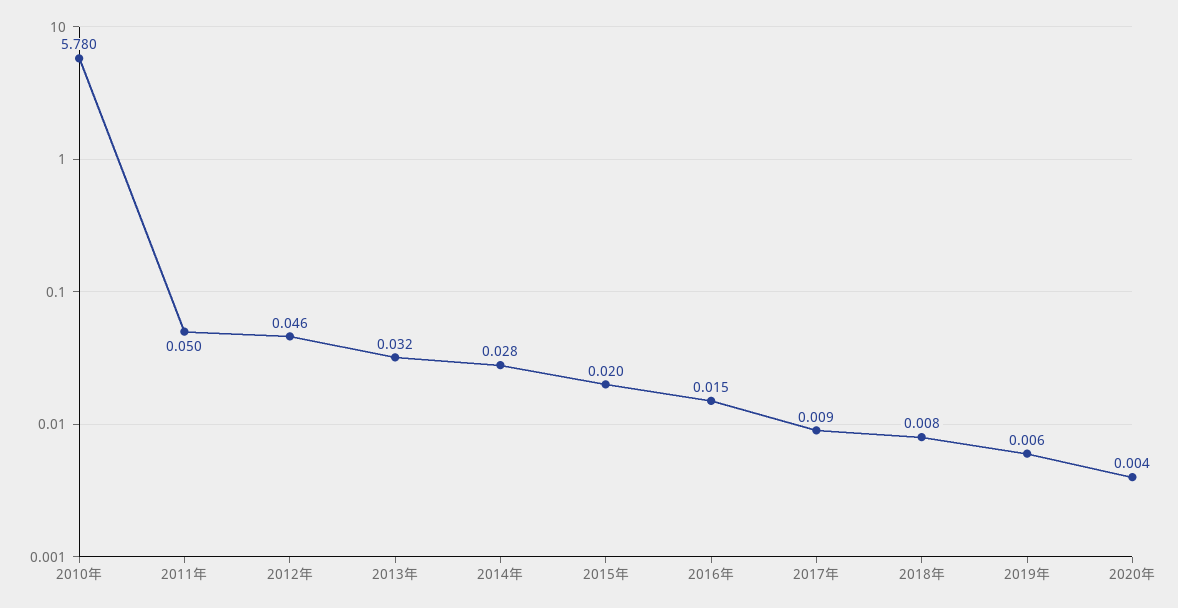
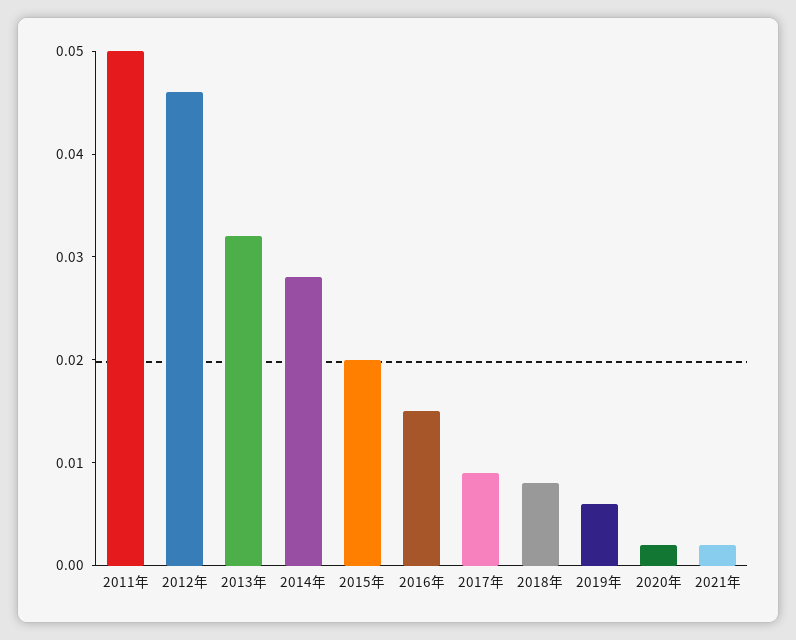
2010年: 5.78 -> none
2020年: 0.004 -> 0.002
2021年: none -> 0.002

